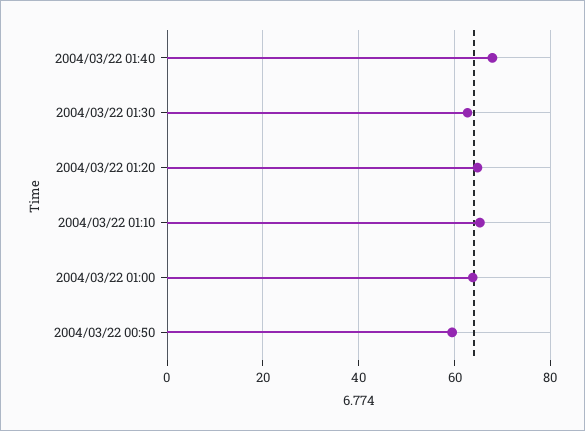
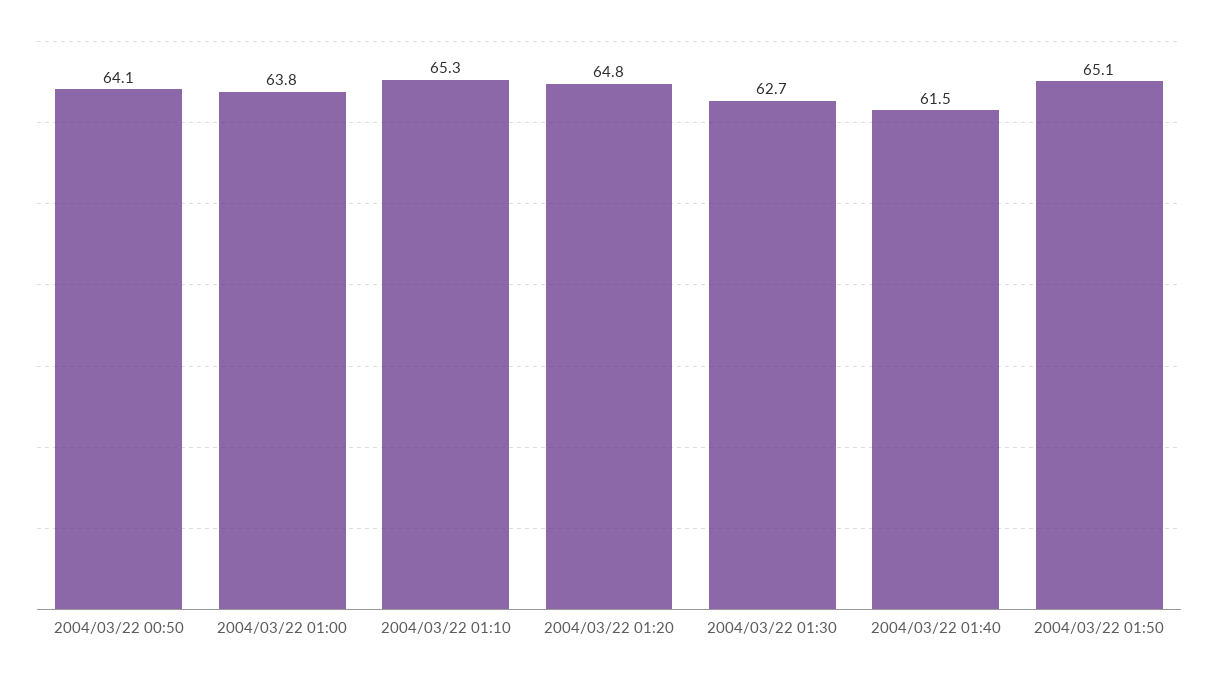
2004/03/22 01:40: 68 -> 61.5
2004/03/22 00:50: 60 -> 64.1
2004/03/22 01:50: none -> 65.1

